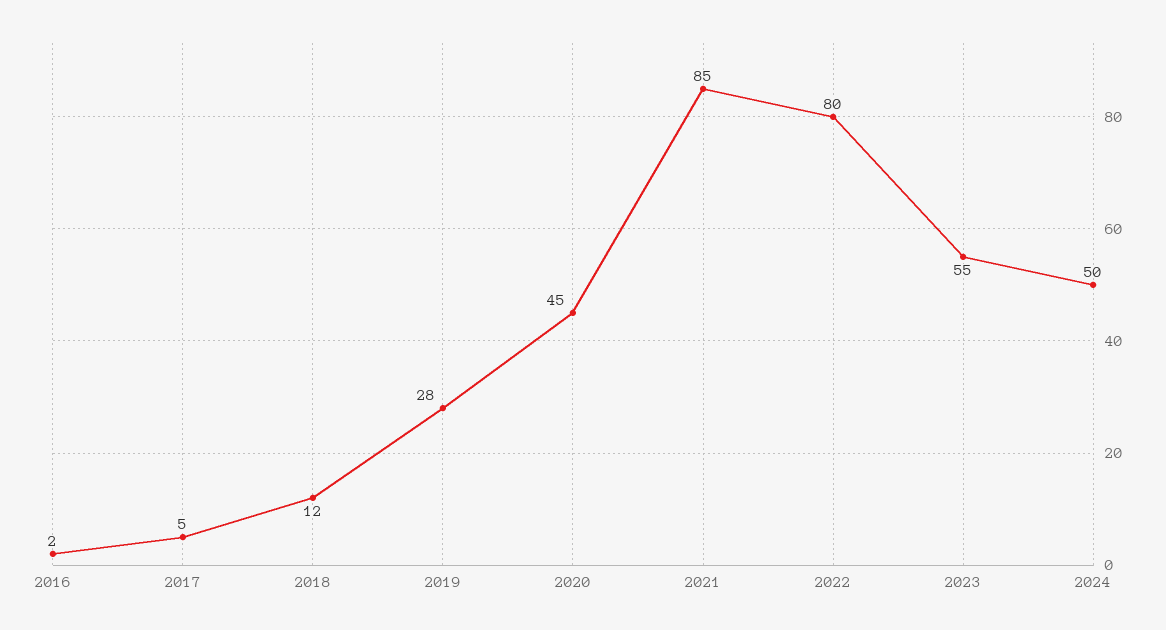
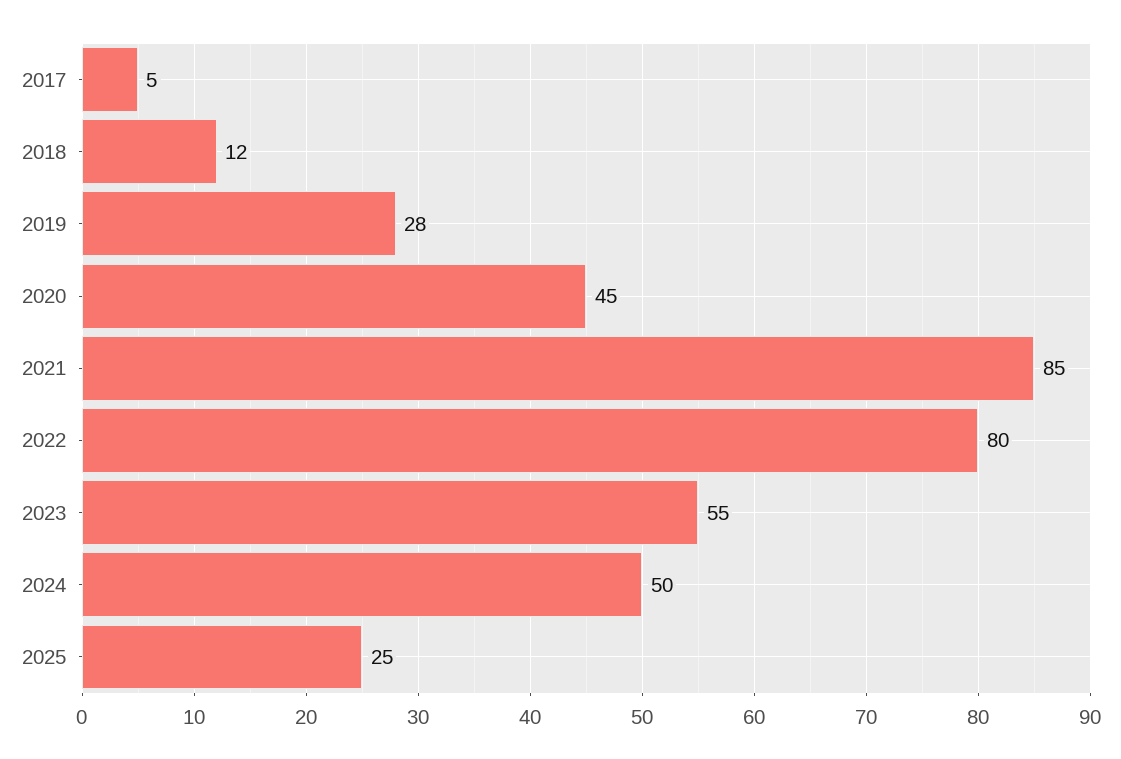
2016: 2 -> none
2025: none -> 25

